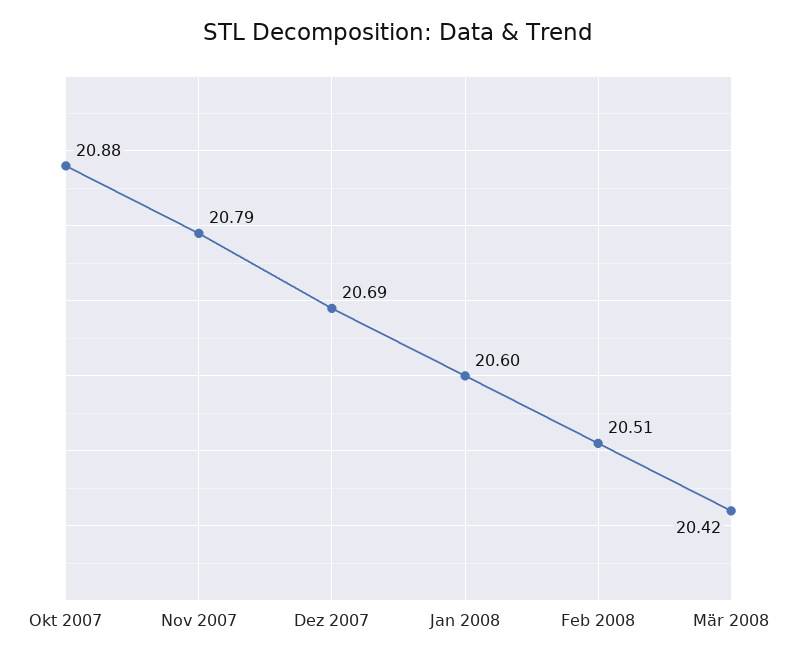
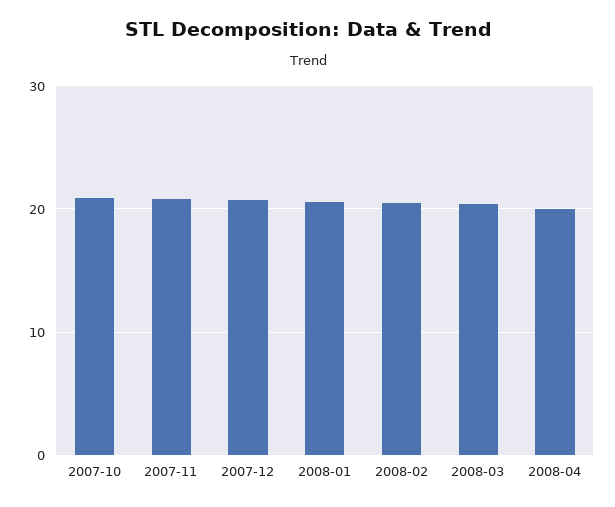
2008-04: none -> 20

